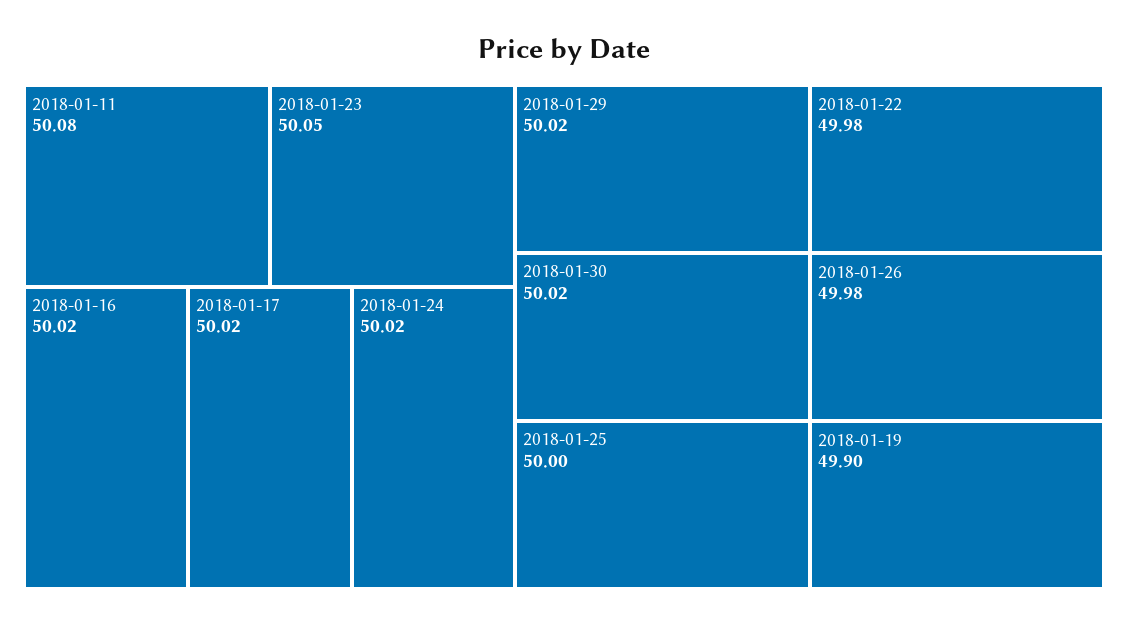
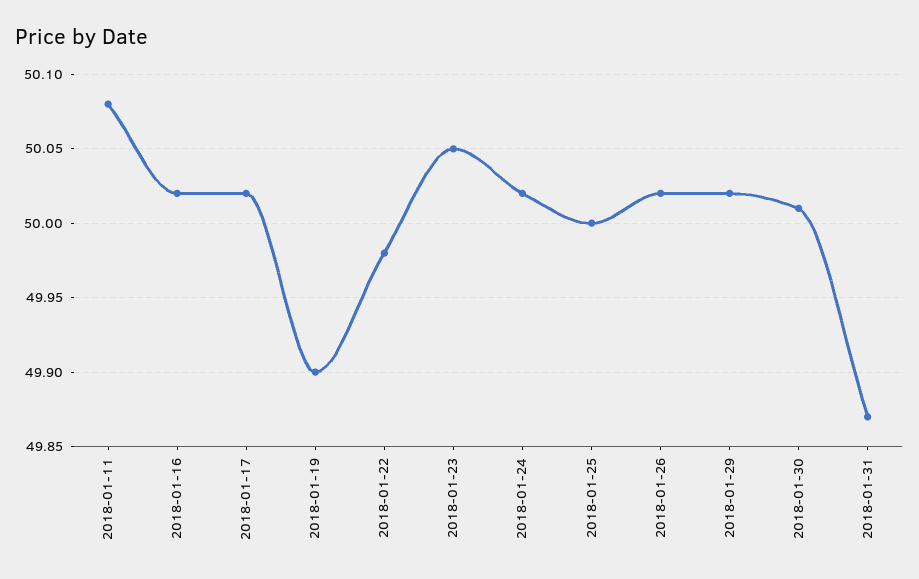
2018-01-30: 50.02 -> 50.01
2018-01-26: 49.98 -> 50.02
2018-01-31: none -> 49.87

